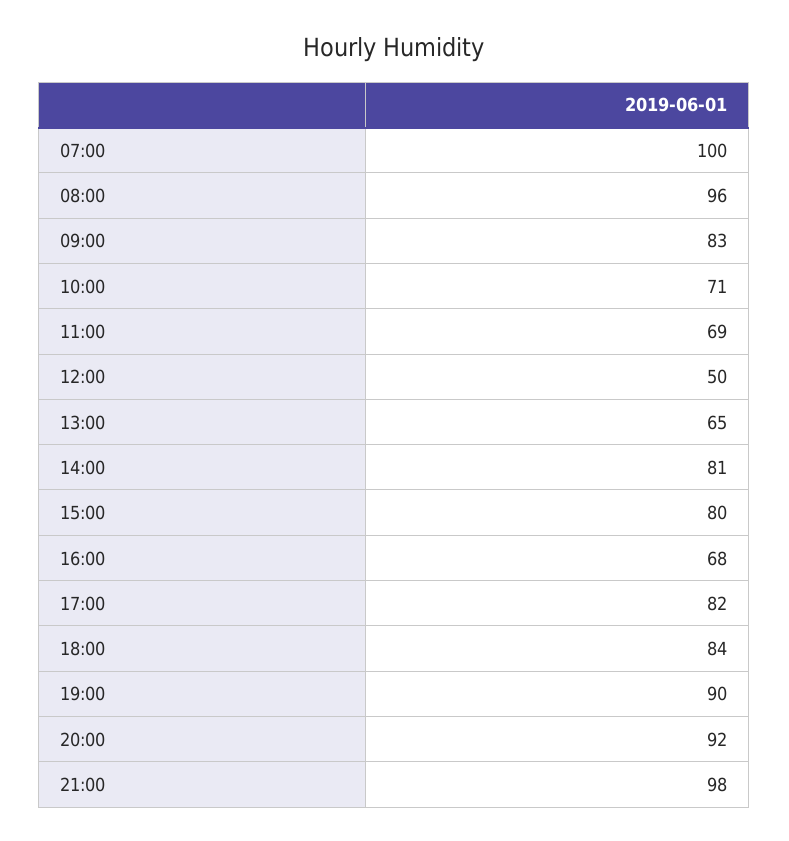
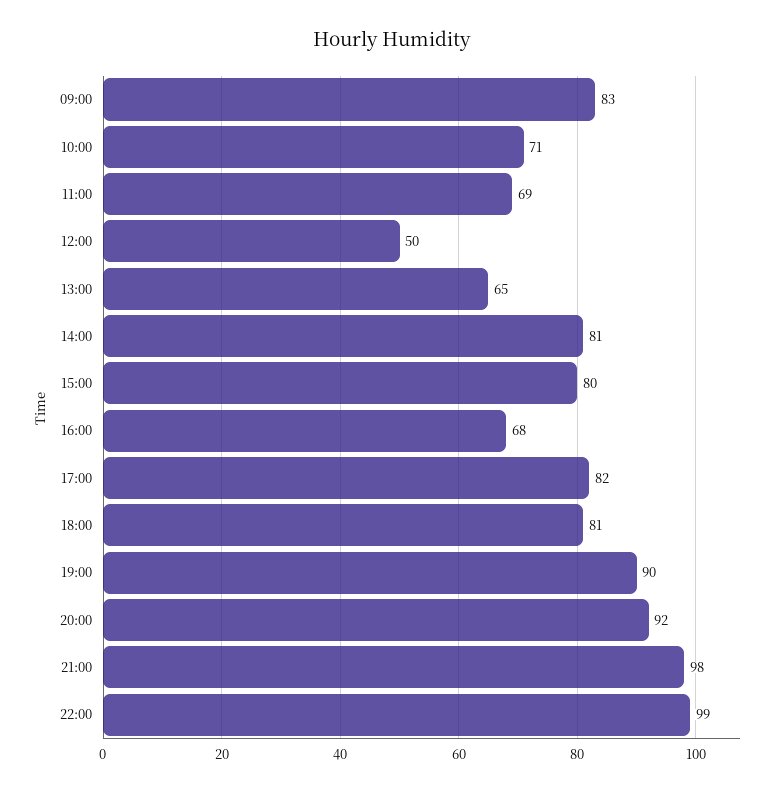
07:00: 100 -> none
08:00: 96 -> none
18:00: 84 -> 81
22:00: none -> 99

